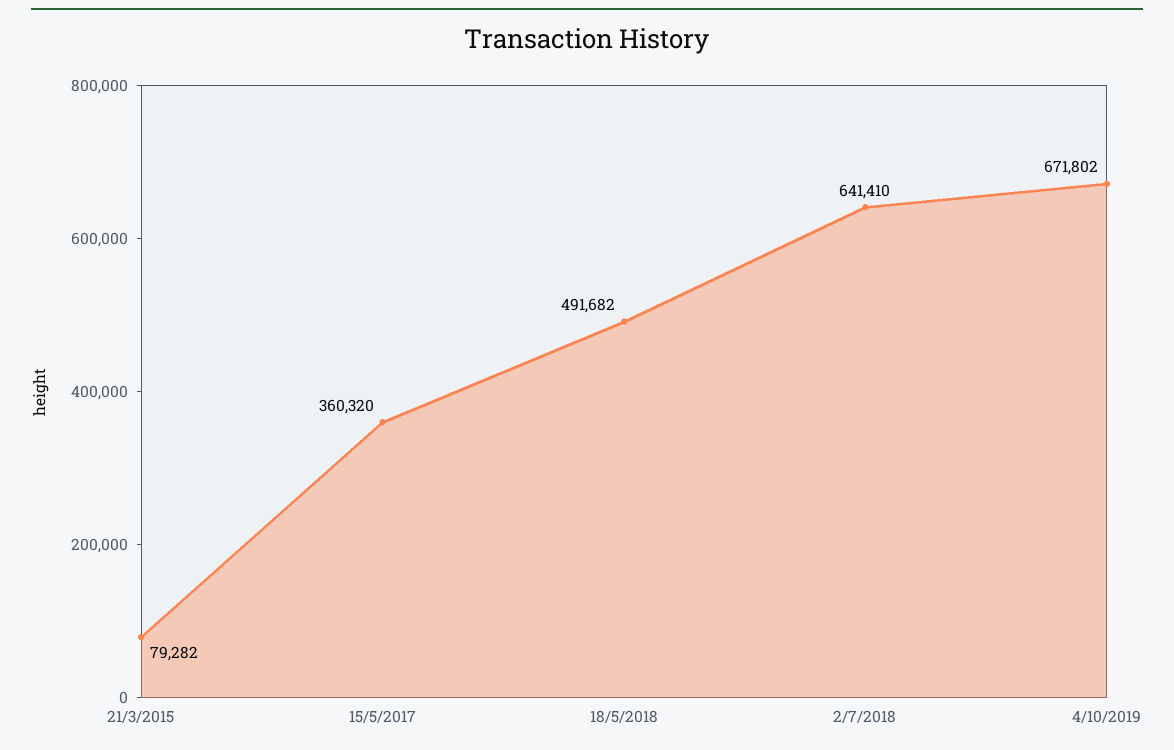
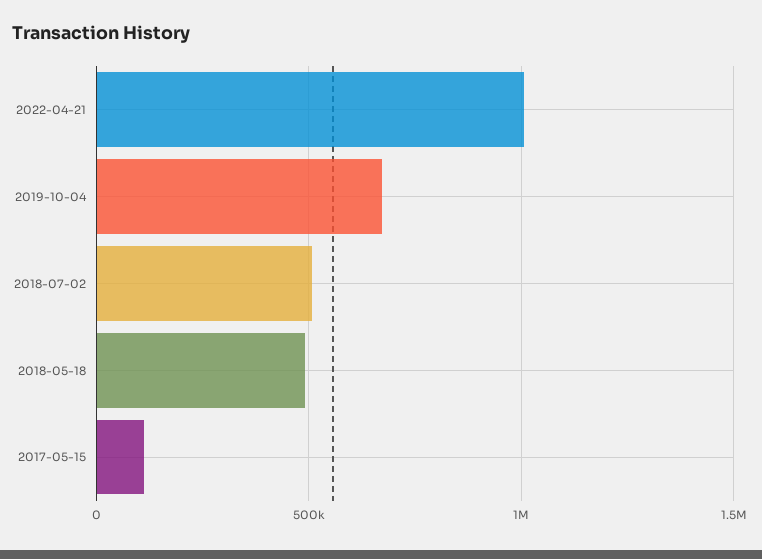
21/3/2015: 79282 -> none
15/5/2017: 360320 -> 100000
2/7/2018: 641410 -> 500000
2022-04-21: none -> 1000000

